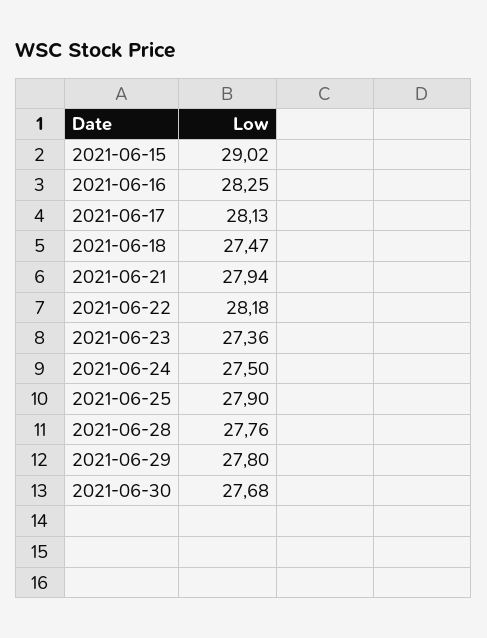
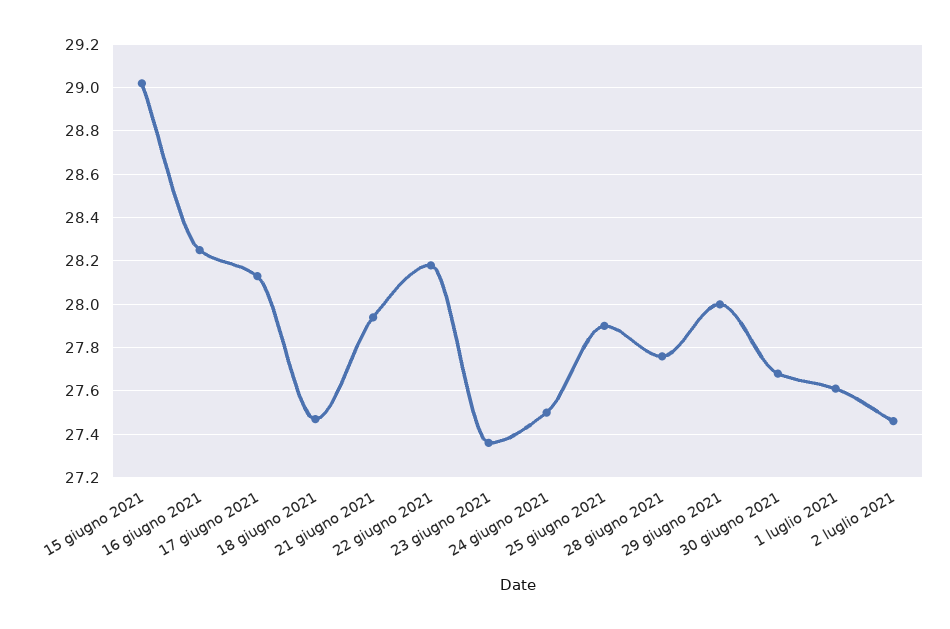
2021-06-29: 27.8 -> 28
1 luglio 2021: none -> 27.6
2 luglio 2021: none -> 27.45

